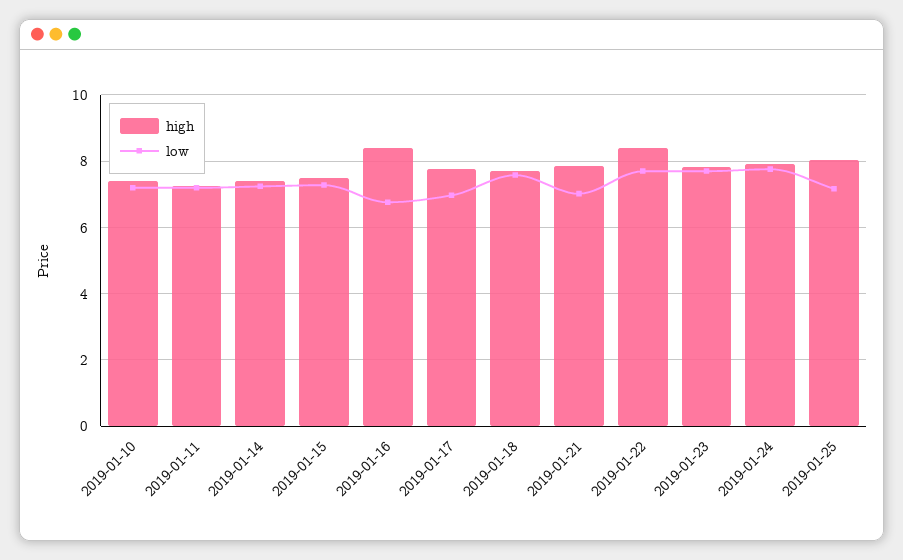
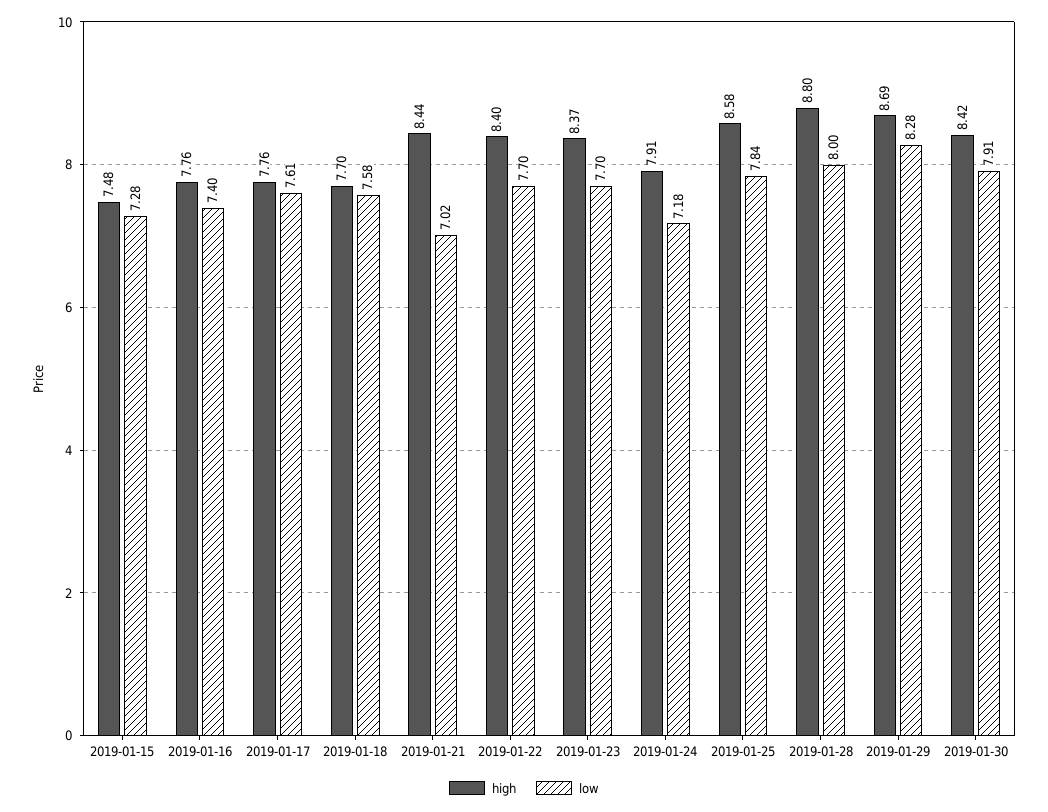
high, 2019-01-10: 7.4 -> none
low, 2019-01-10: 7.2 -> none
high, 2019-01-11: 7.2 -> none
low, 2019-01-11: 7.2 -> none
high, 2019-01-14: 7.4 -> none
low, 2019-01-14: 7.2 -> none
high, 2019-01-16: 8.4 -> 7.76
low, 2019-01-16: 6.8 -> 7.4
low, 2019-01-17: 7 -> 7.61
high, 2019-01-21: 7.8 -> 8.44
high, 2019-01-23: 7.8 -> 8.37
low, 2019-01-24: 7.8 -> 7.18
high, 2019-01-25: 8 -> 8.58
low, 2019-01-25: 7.2 -> 7.84
high, 2019-01-28: none -> 8.8
low, 2019-01-28: none -> 8
high, 2019-01-29: none -> 8.69
low, 2019-01-29: none -> 8.28
high, 2019-01-30: none -> 8.42
low, 2019-01-30: none -> 7.91

